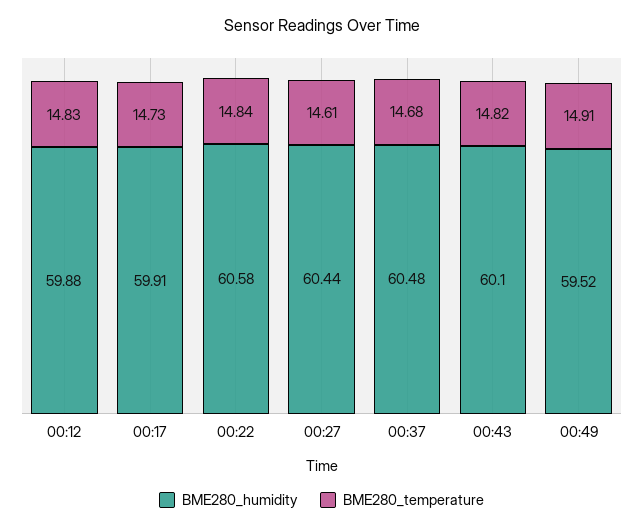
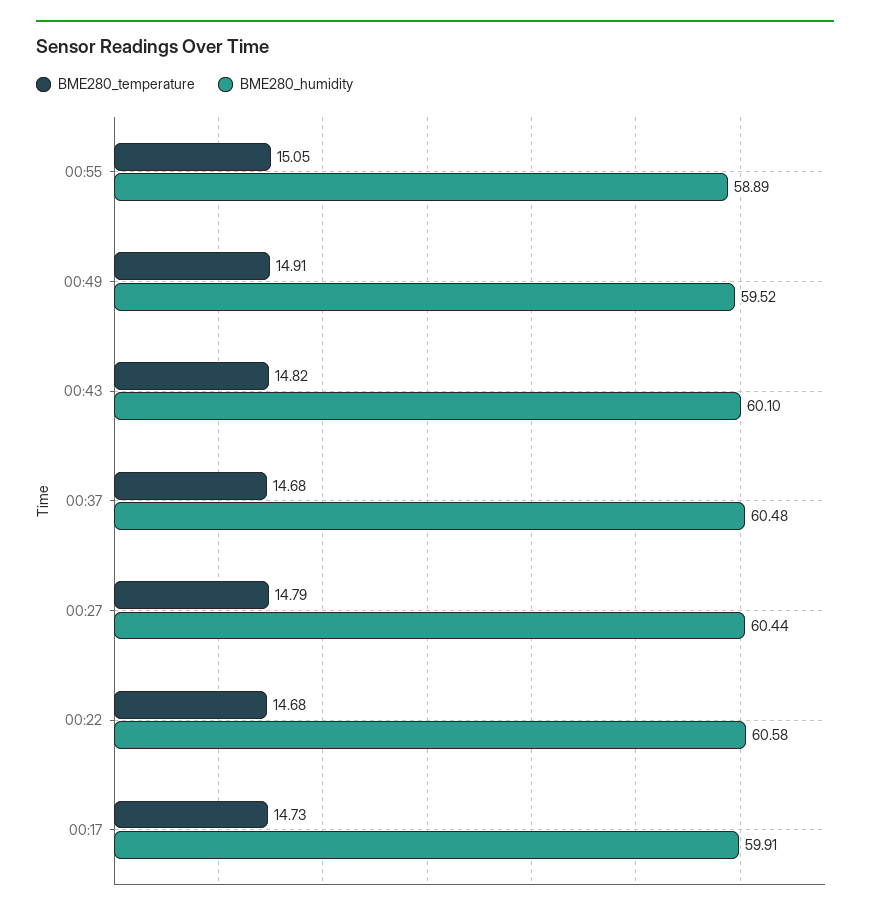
BME280_humidity, 00:12: 59.88 -> none
BME280_temperature, 00:12: 14.83 -> none
BME280_temperature, 00:22: 14.84 -> 14.68
BME280_temperature, 00:27: 14.61 -> 14.79
BME280_temperature, 00:55: none -> 15.05
BME280_humidity, 00:55: none -> 58.89

